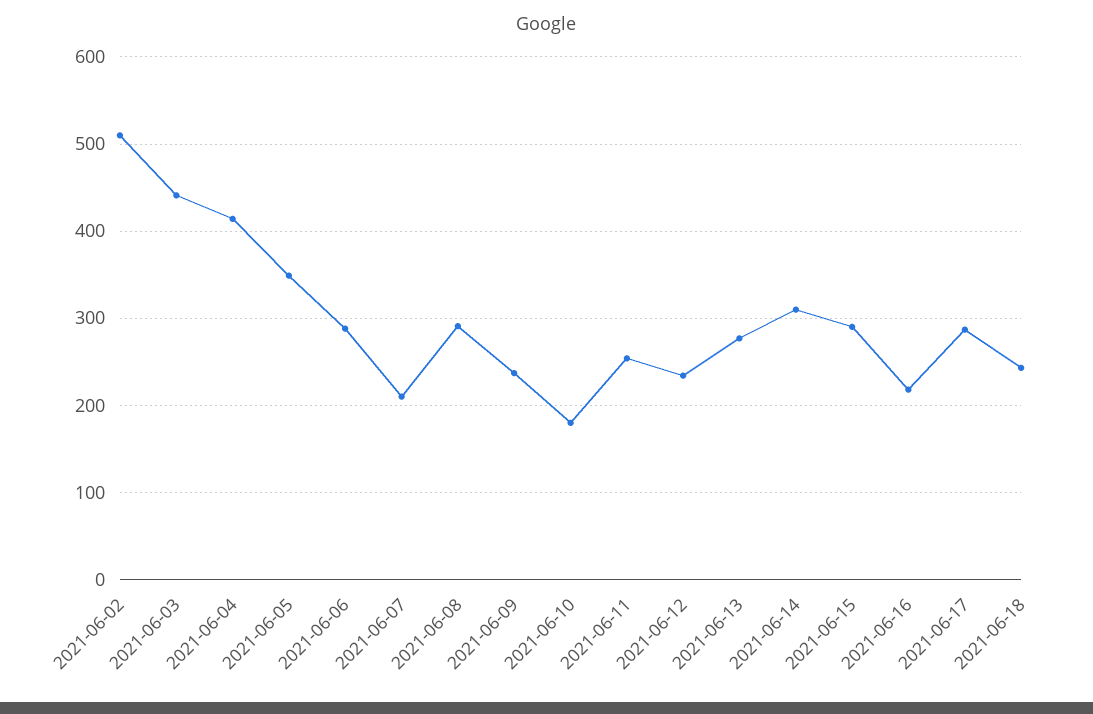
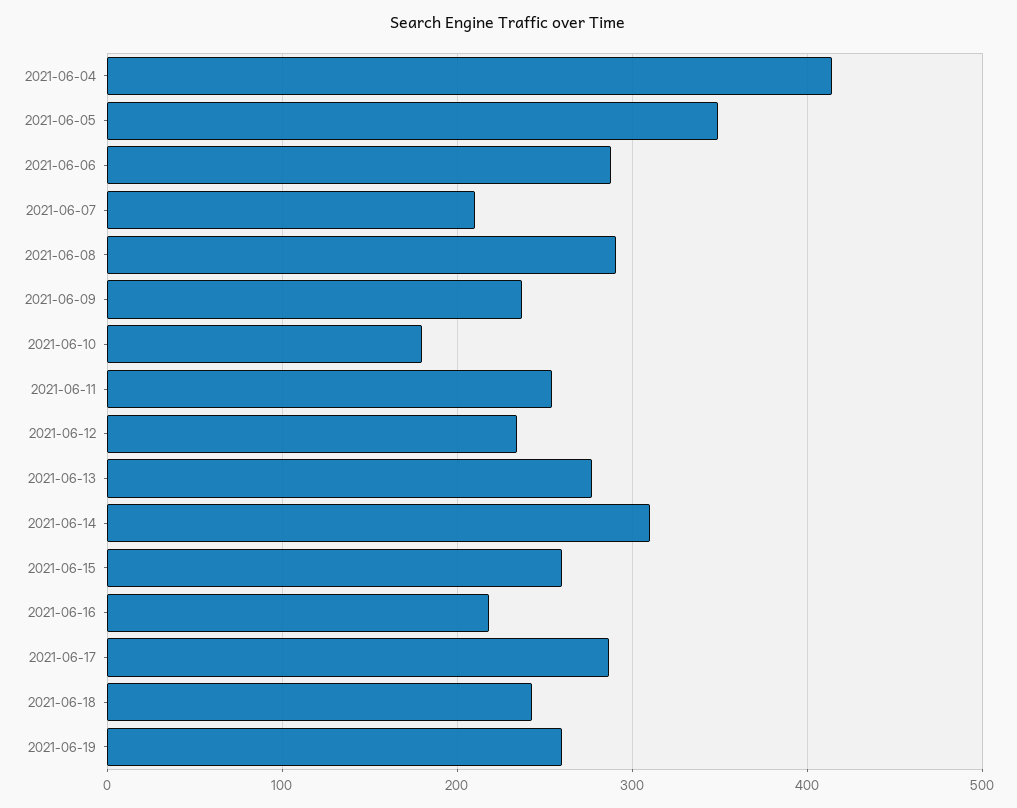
2021-06-02: 510 -> none
2021-06-03: 440 -> none
2021-06-15: 290 -> 260
2021-06-19: none -> 260

